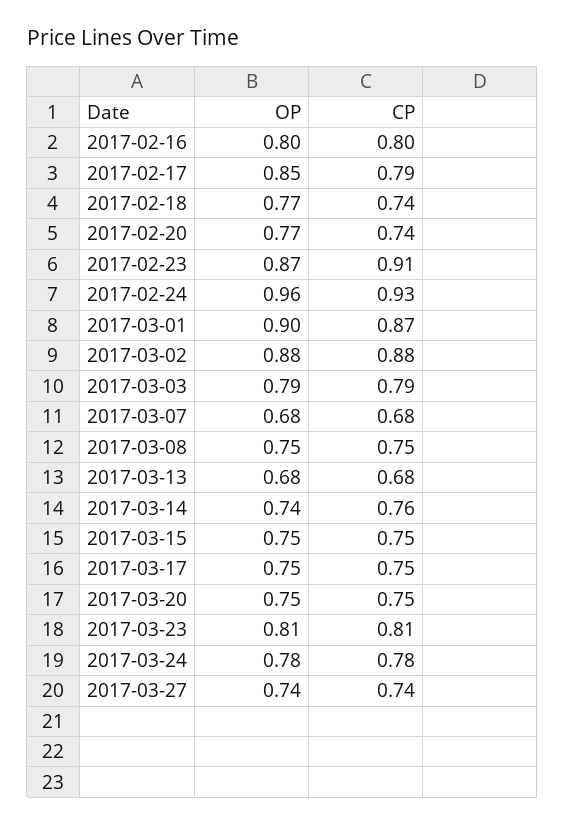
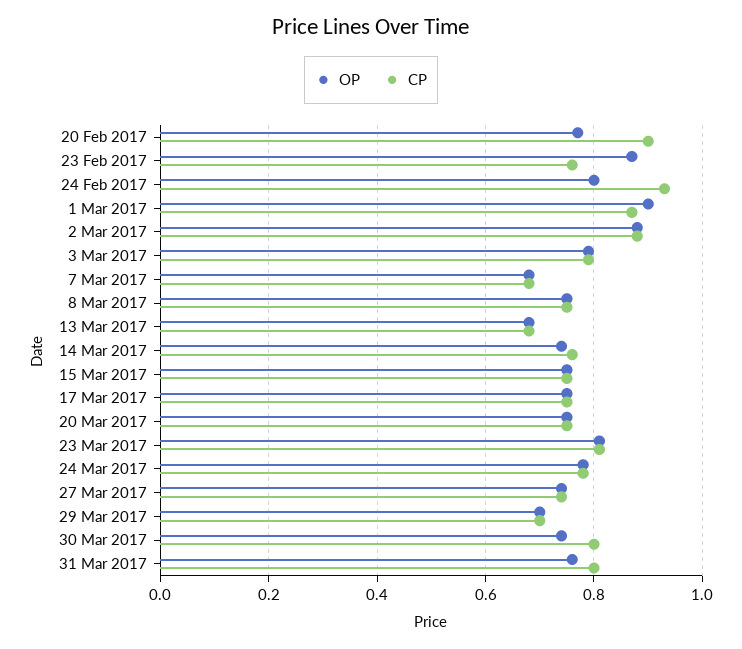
OP, 2017-02-16: 0.8 -> none
CP, 2017-02-16: 0.8 -> none
OP, 2017-02-17: 0.85 -> none
CP, 2017-02-17: 0.79 -> none
OP, 2017-02-18: 0.77 -> none
CP, 2017-02-18: 0.74 -> none
CP, 2017-02-20: 0.74 -> 0.9
CP, 2017-02-23: 0.91 -> 0.75
OP, 2017-02-24: 0.96 -> 0.8
OP, 29 Mar 2017: none -> 0.7
CP, 29 Mar 2017: none -> 0.7
OP, 30 Mar 2017: none -> 0.75
CP, 30 Mar 2017: none -> 0.8
OP, 31 Mar 2017: none -> 0.75
CP, 31 Mar 2017: none -> 0.8

